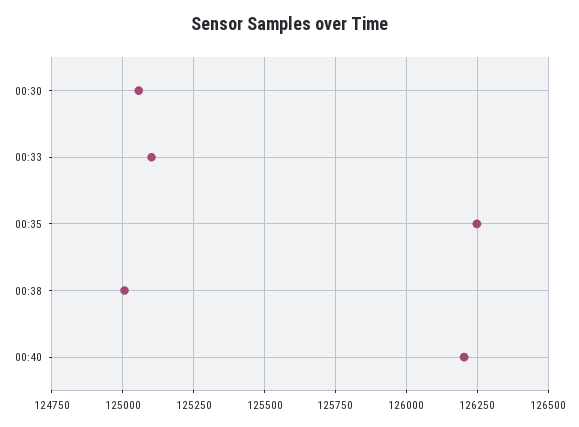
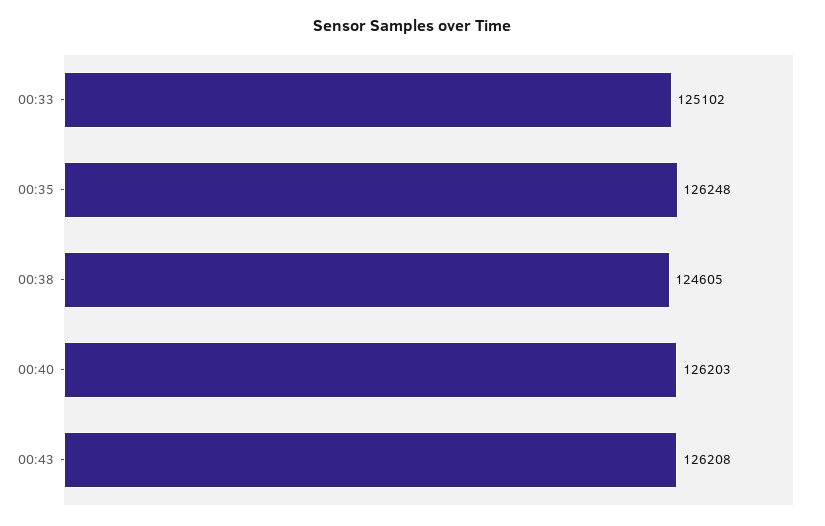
00:30: 125050 -> none
00:38: 125000 -> 124605
00:43: none -> 126208

